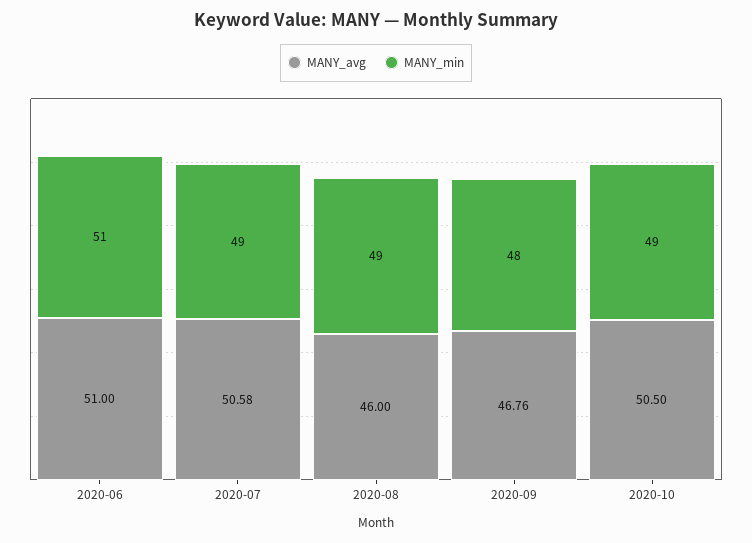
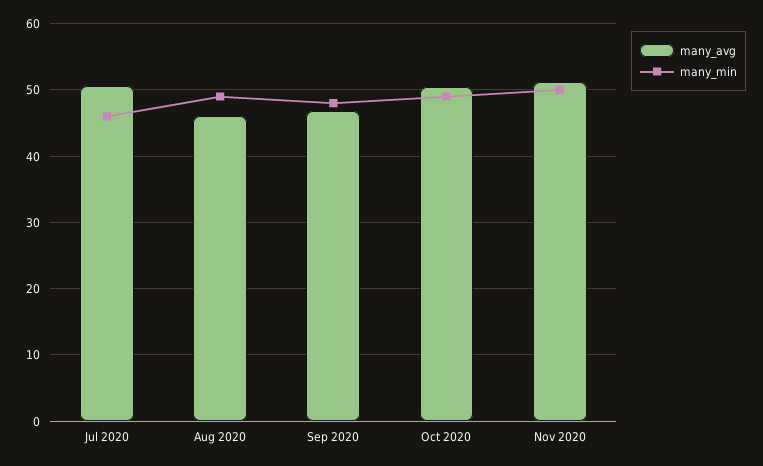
MANY_avg, 2020-06: 51 -> none
MANY_min, 2020-06: 51 -> none
MANY_min, 2020-07: 49 -> 46
MANY_avg, Nov 2020: none -> 51
MANY_min, Nov 2020: none -> 50

